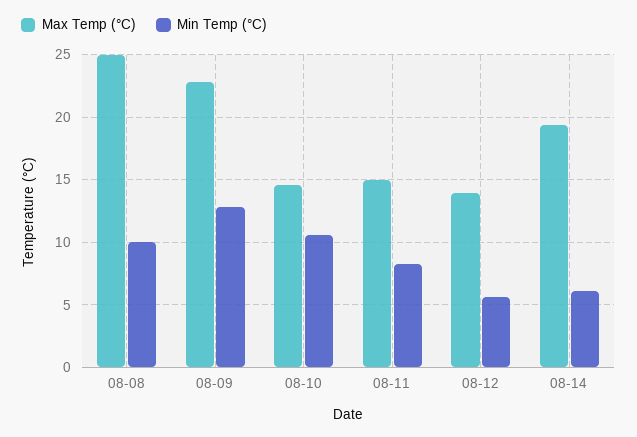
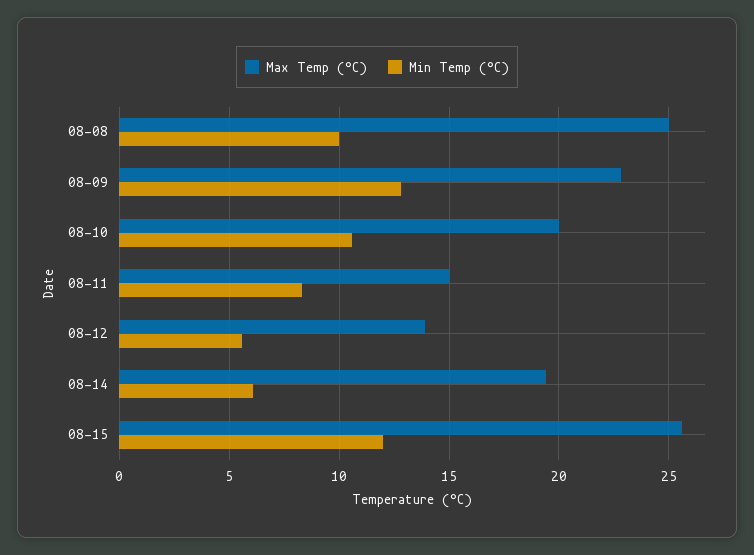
Max Temp (°C), 08-10: 14.5 -> 20
Max Temp (°C), 08-15: none -> 25.5
Min Temp (°C), 08-15: none -> 12

